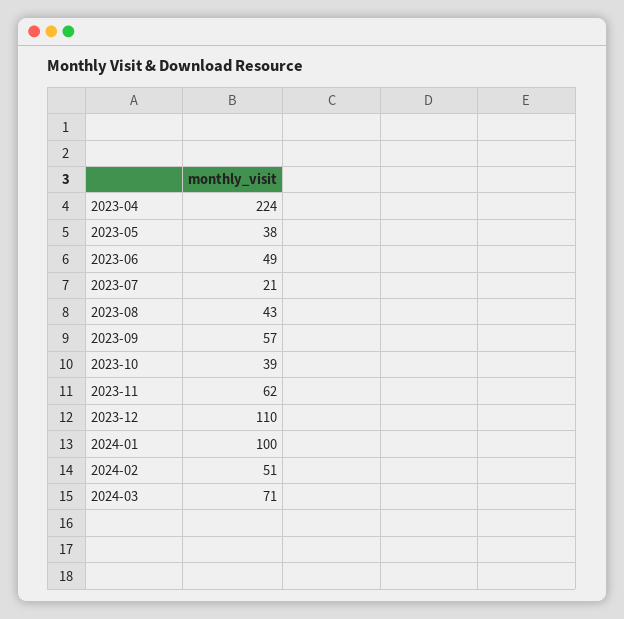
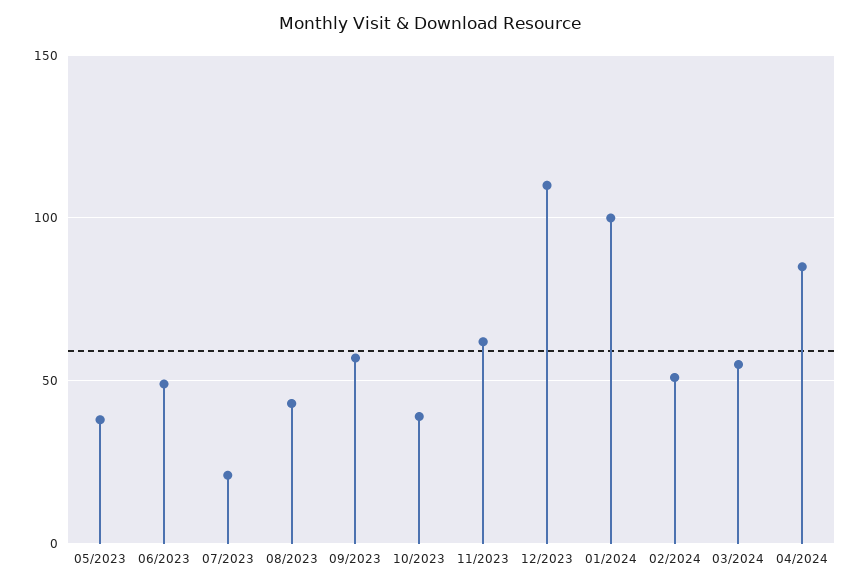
2023-04: 224 -> none
2024-03: 71 -> 55
04/2024: none -> 85

